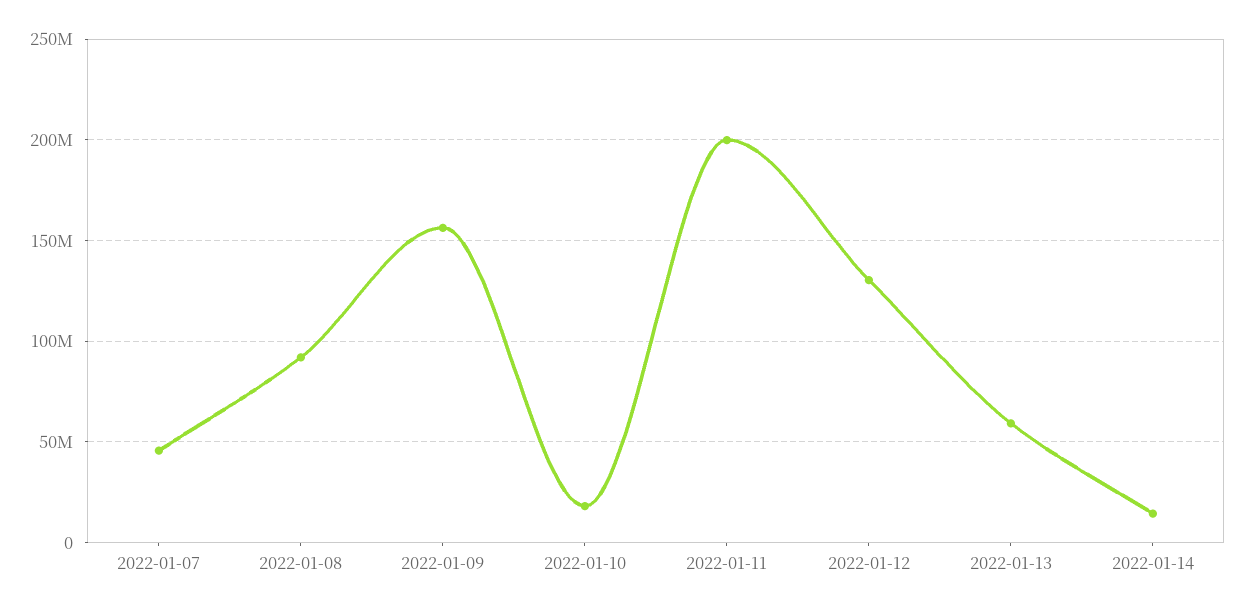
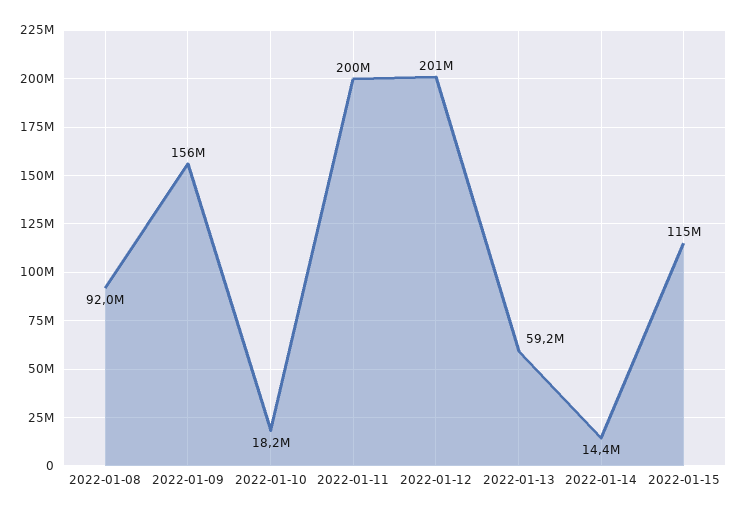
2022-01-07: 45000000 -> none
2022-01-12: 130000000 -> 201000000
2022-01-15: none -> 115000000

